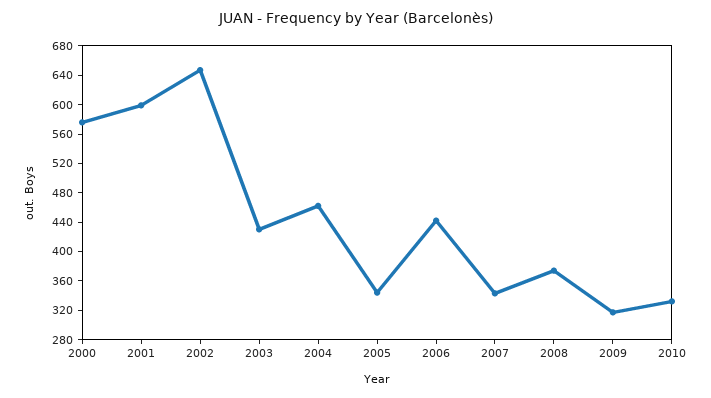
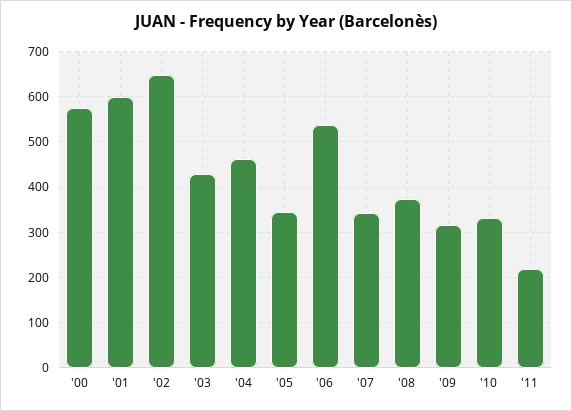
2006: 440 -> 540
'11: none -> 220

